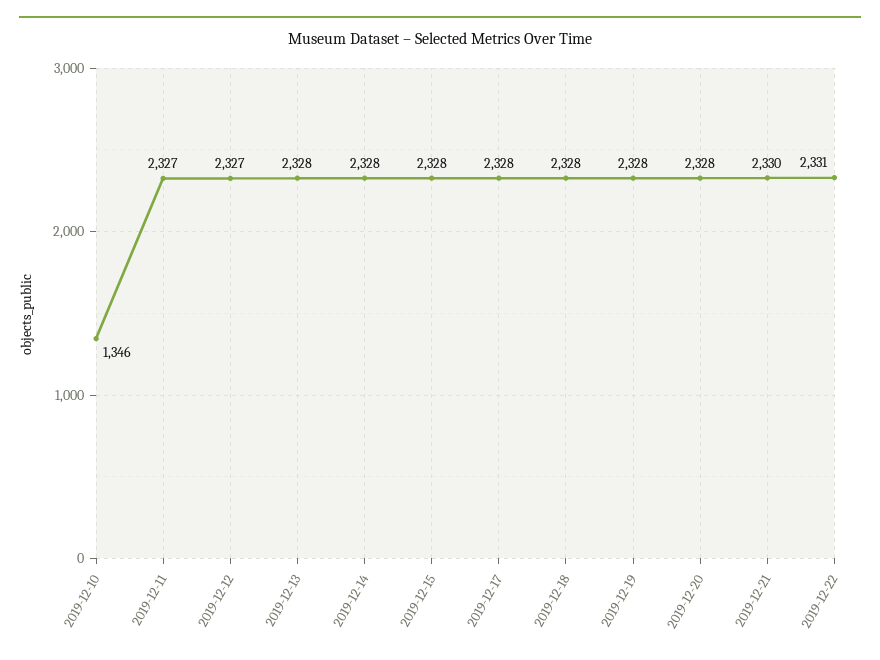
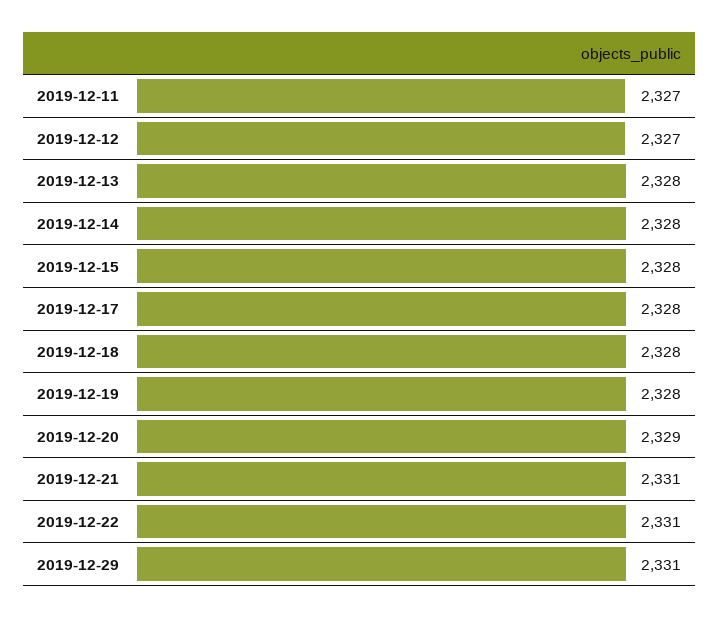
2019-12-10: 1346 -> none
2019-12-20: 2328 -> 2329
2019-12-21: 2330 -> 2331
2019-12-29: none -> 2331

